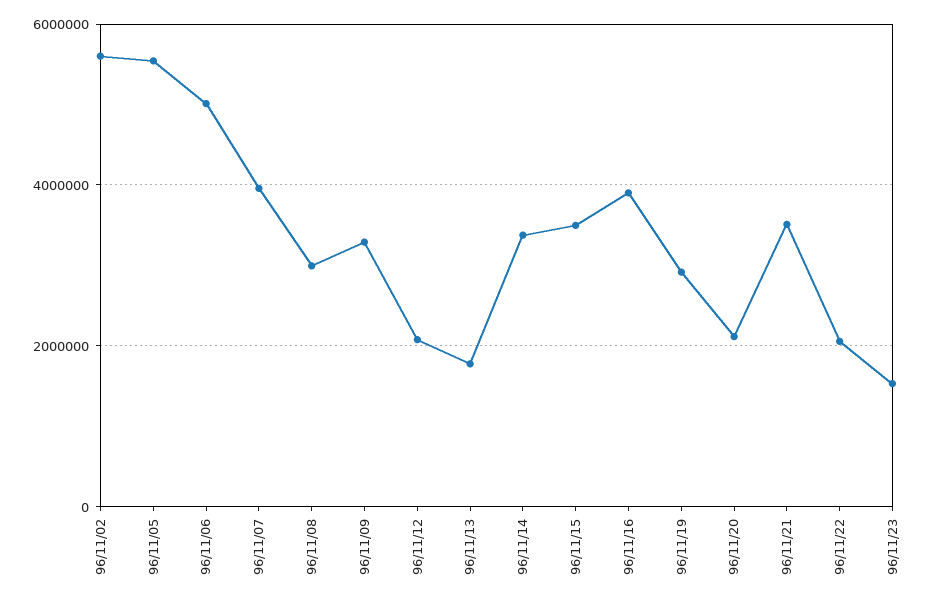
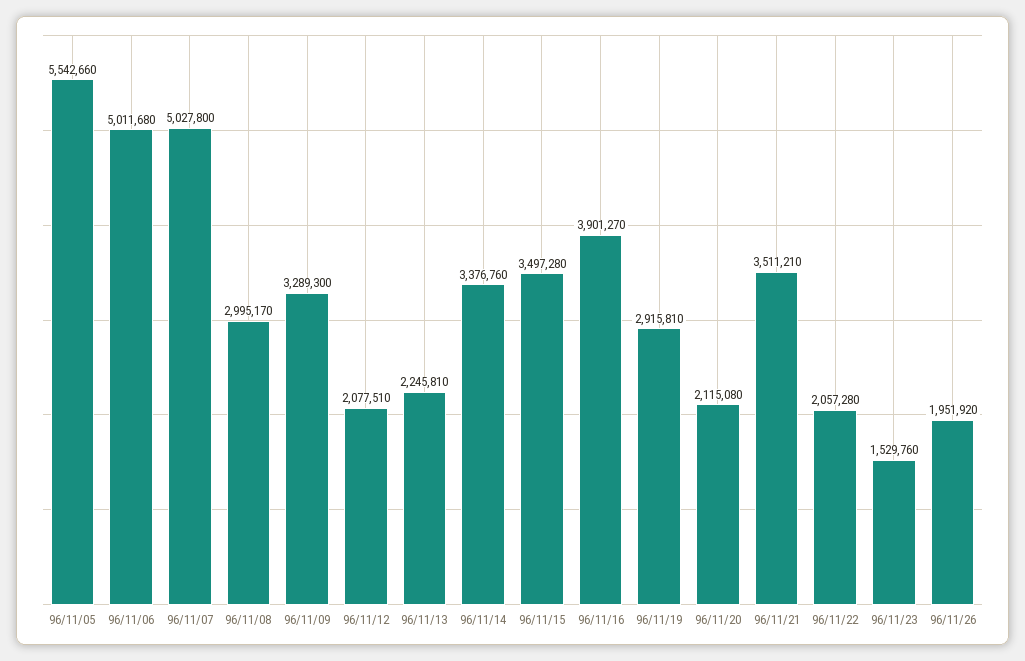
96/11/02: 5600000 -> none
96/11/07: 4000000 -> 5027800
96/11/13: 1800000 -> 2245810
96/11/26: none -> 1951920

